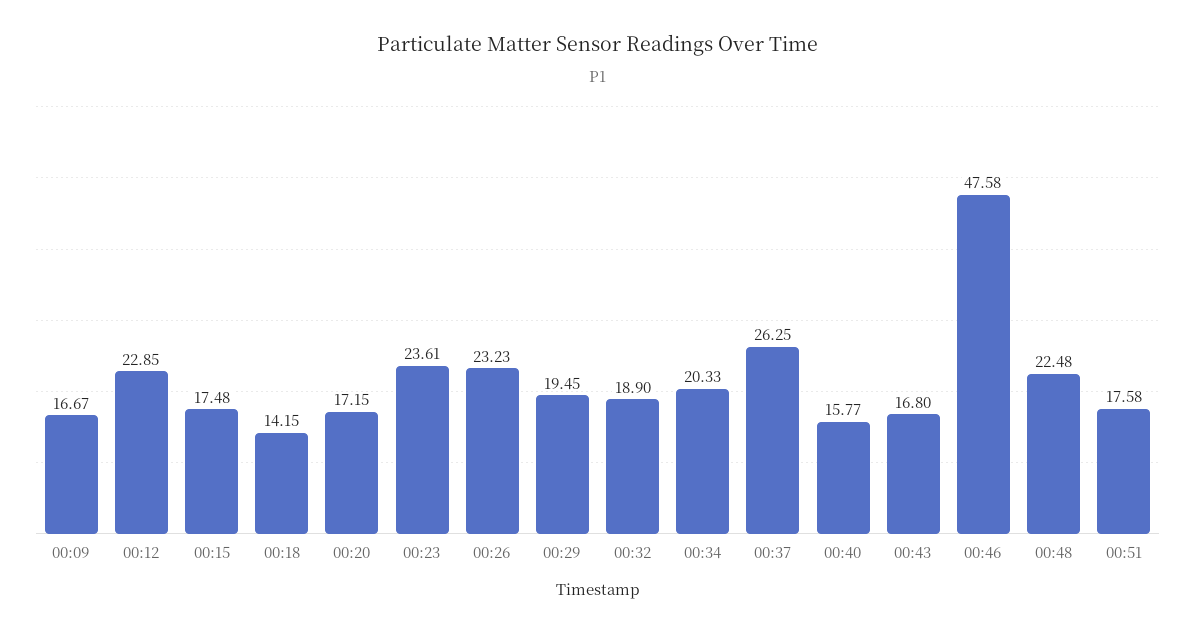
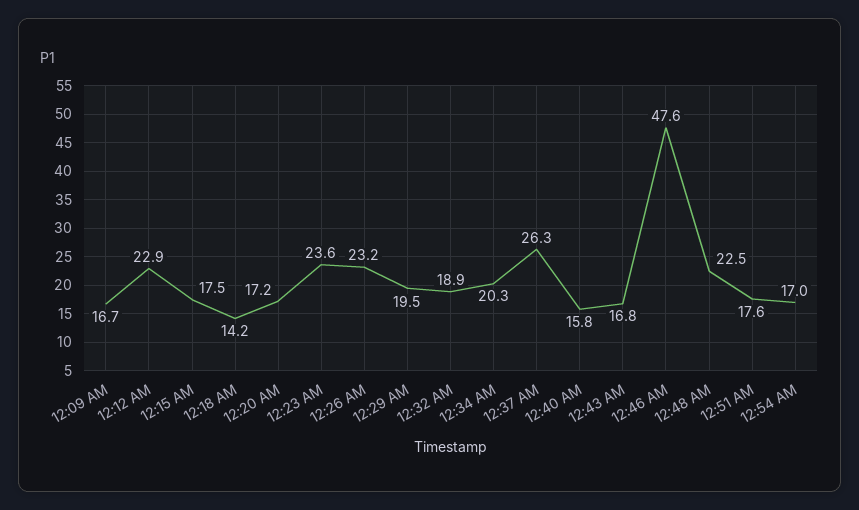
12:54 AM: none -> 17

